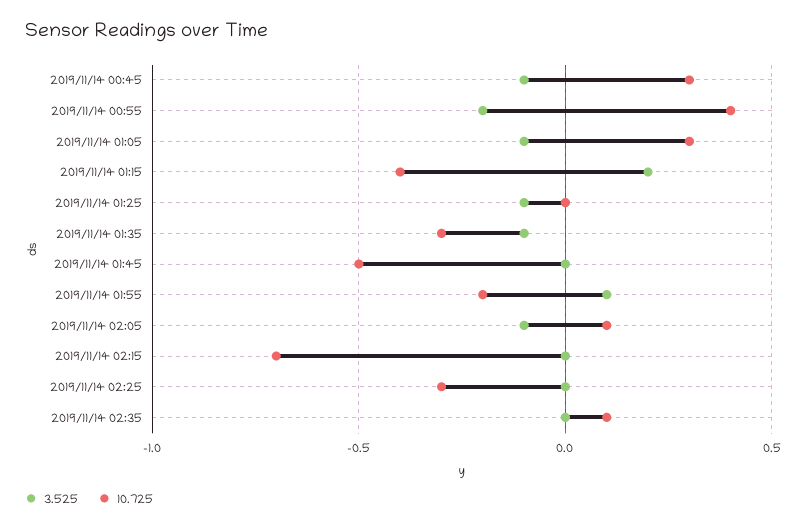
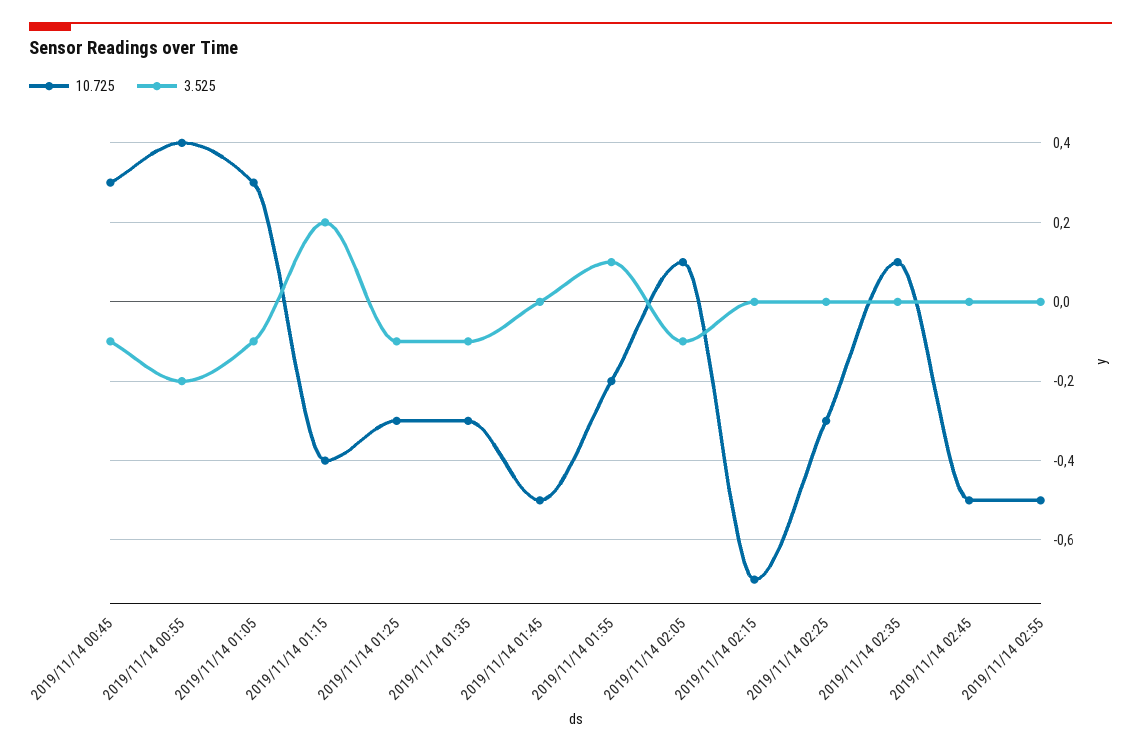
10.725, 2019/11/14 01:25: 0 -> -0.3
10.725, 2019/11/14 02:45: none -> -0.5
3.525, 2019/11/14 02:45: none -> 0
10.725, 2019/11/14 02:55: none -> -0.5
3.525, 2019/11/14 02:55: none -> 0

